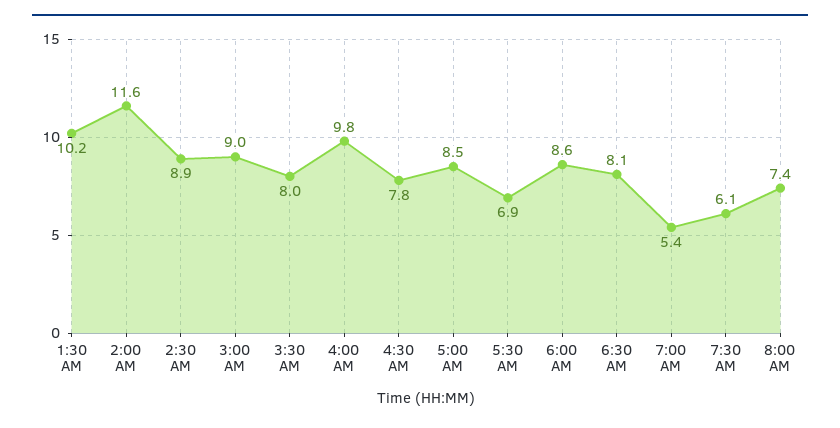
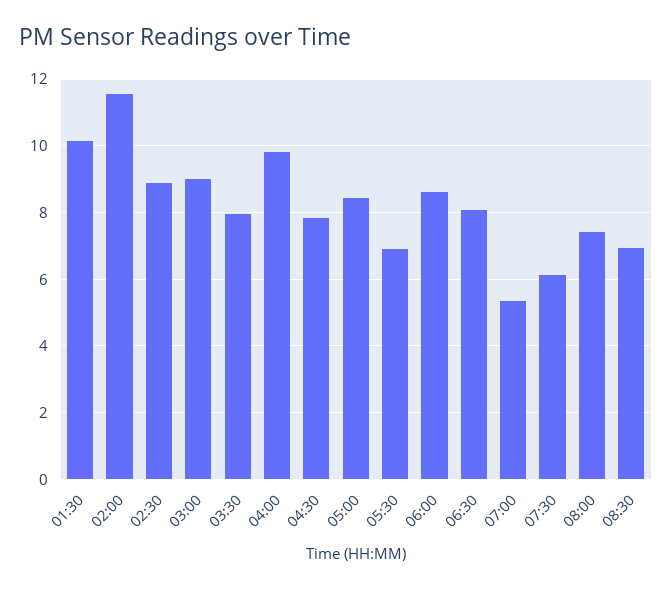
08:30: none -> 7

